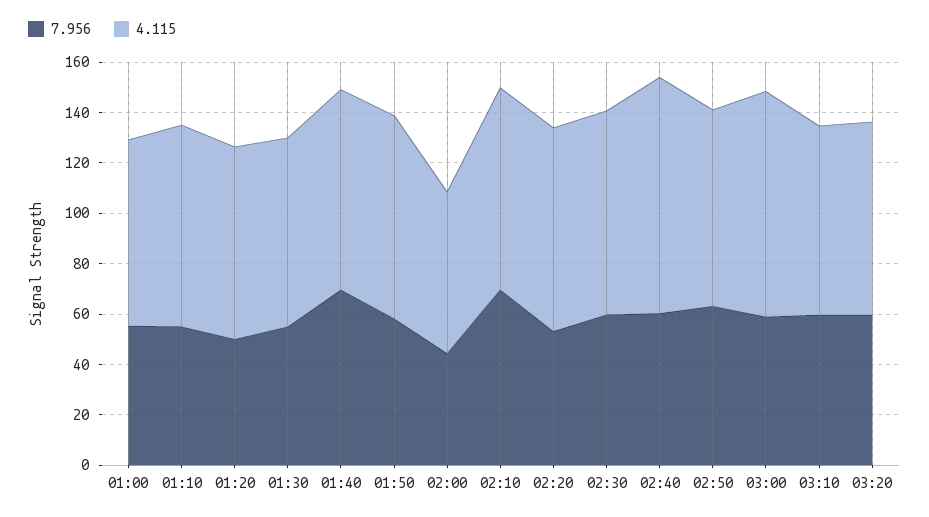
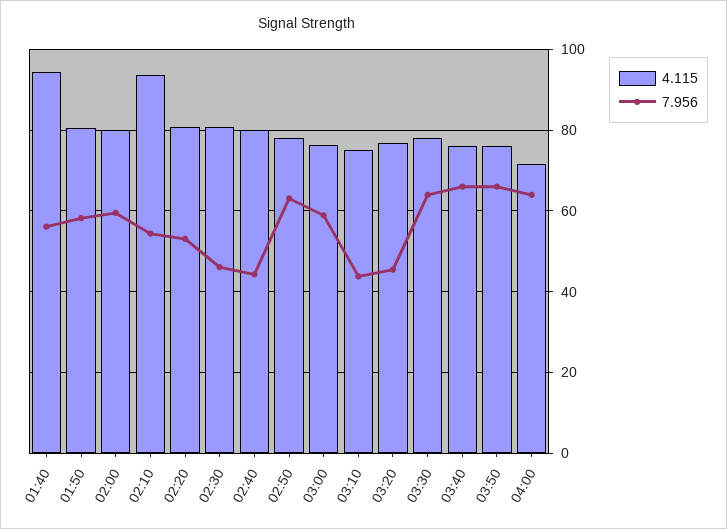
7.956, 01:00: 55 -> none
4.115, 01:00: 75 -> none
7.956, 01:10: 55 -> none
4.115, 01:10: 80 -> none
7.956, 01:20: 50 -> none
4.115, 01:20: 75 -> none
7.956, 01:30: 55 -> none
4.115, 01:30: 75 -> none
7.956, 01:40: 70 -> 56
4.115, 01:40: 80 -> 94
7.956, 02:00: 45 -> 60
4.115, 02:00: 65 -> 80
7.956, 02:10: 70 -> 54
4.115, 02:10: 80 -> 94
7.956, 02:30: 60 -> 46
7.956, 02:40: 60 -> 44
4.115, 02:40: 95 -> 80
4.115, 03:00: 90 -> 76
7.956, 03:10: 60 -> 44
7.956, 03:20: 60 -> 46
4.115, 03:30: none -> 78
7.956, 03:30: none -> 64
4.115, 03:40: none -> 76
7.956, 03:40: none -> 66
4.115, 03:50: none -> 76
7.956, 03:50: none -> 66
4.115, 04:00: none -> 72
7.956, 04:00: none -> 64

